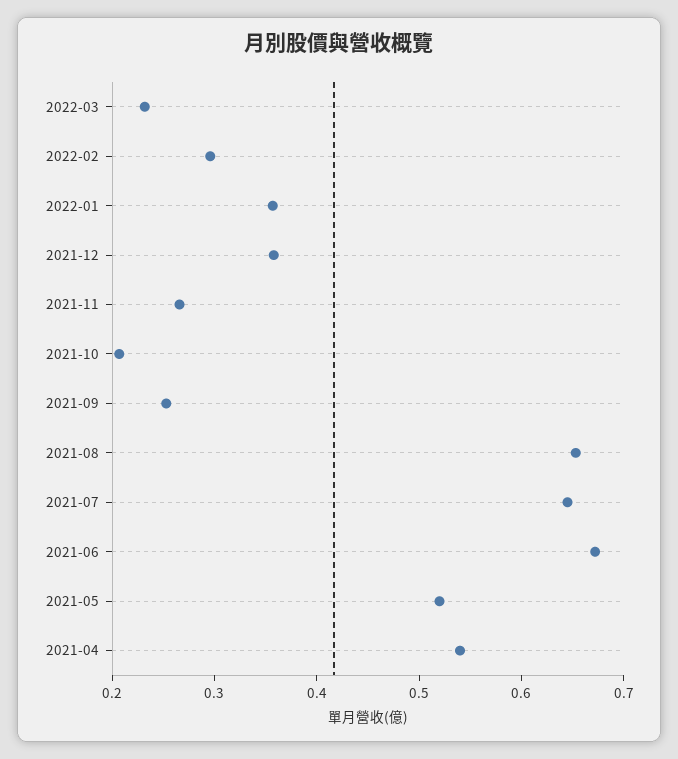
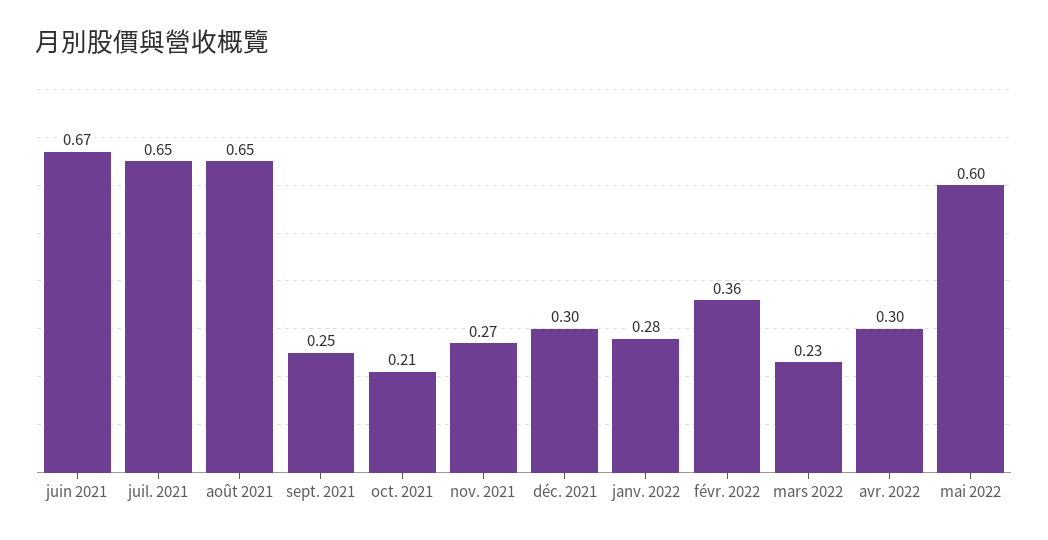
2022-02: 0.3 -> 0.36
2022-01: 0.36 -> 0.28
2021-12: 0.36 -> 0.3
2021-05: 0.52 -> none
2021-04: 0.54 -> none
avr. 2022: none -> 0.3
mai 2022: none -> 0.6

